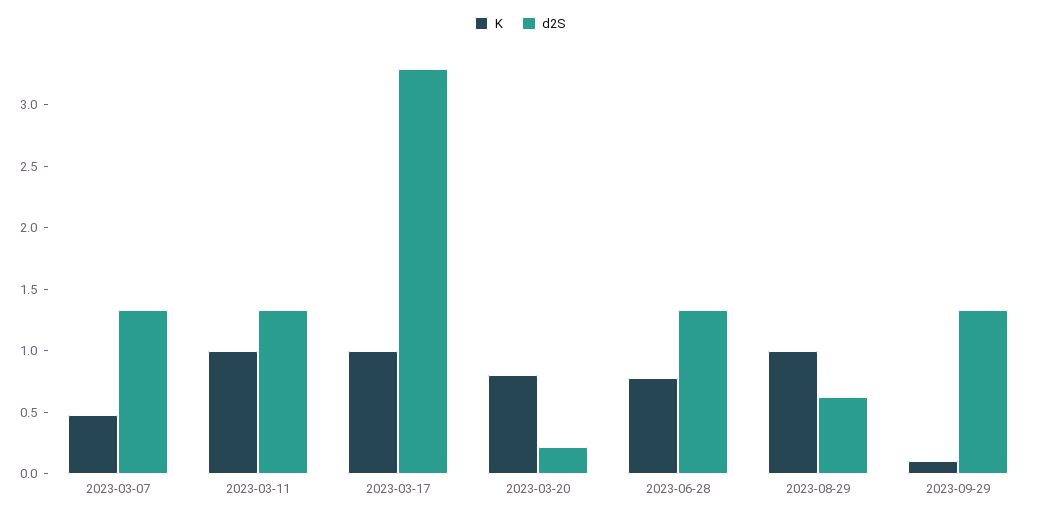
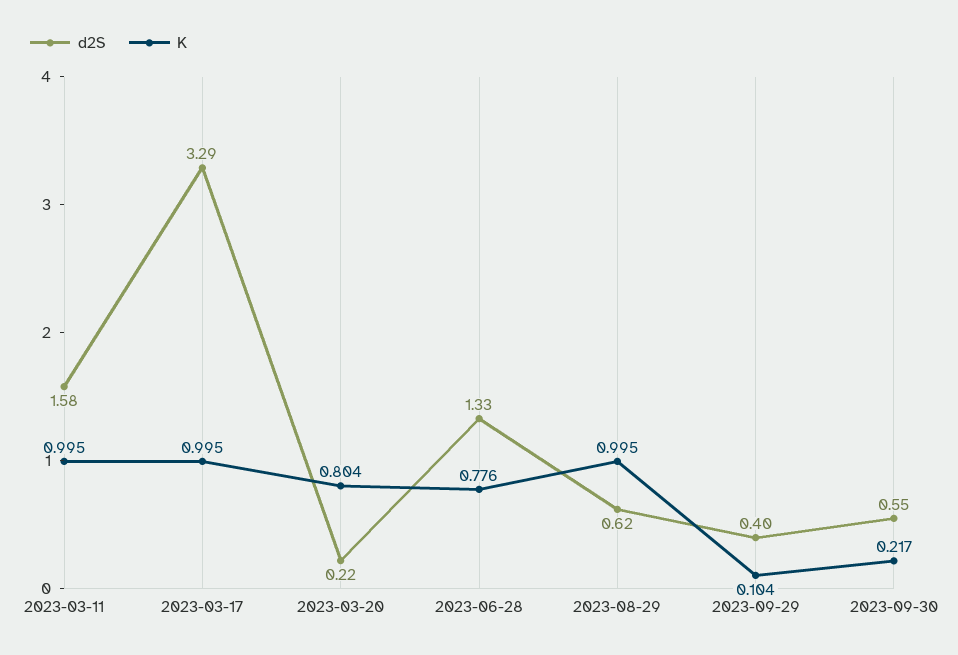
K, 2023-03-07: 0.5 -> none
d2S, 2023-03-07: 1.3 -> none
d2S, 2023-03-11: 1.3 -> 1.58
d2S, 2023-09-29: 1.3 -> 0.4
d2S, 2023-09-30: none -> 0.55
K, 2023-09-30: none -> 0.217

